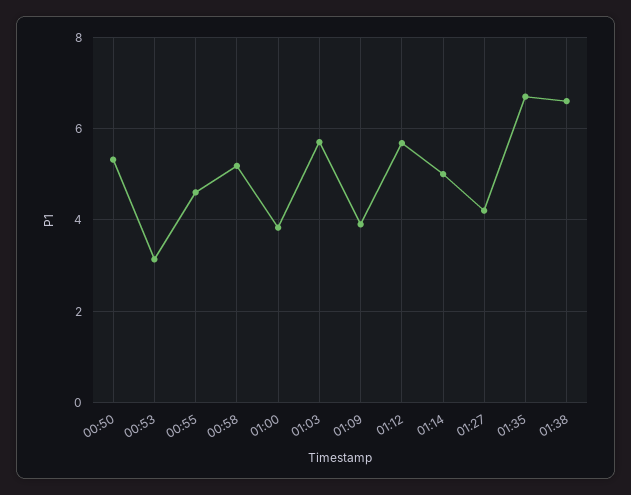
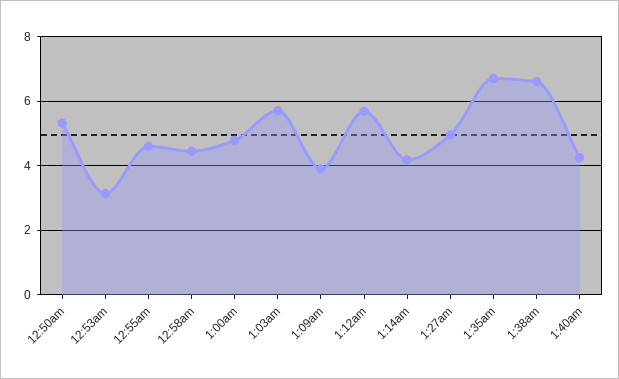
00:58: 5.2 -> 4.4
01:00: 3.8 -> 4.8
01:14: 5 -> 4.2
01:27: 4.2 -> 5
1:40am: none -> 4.2

